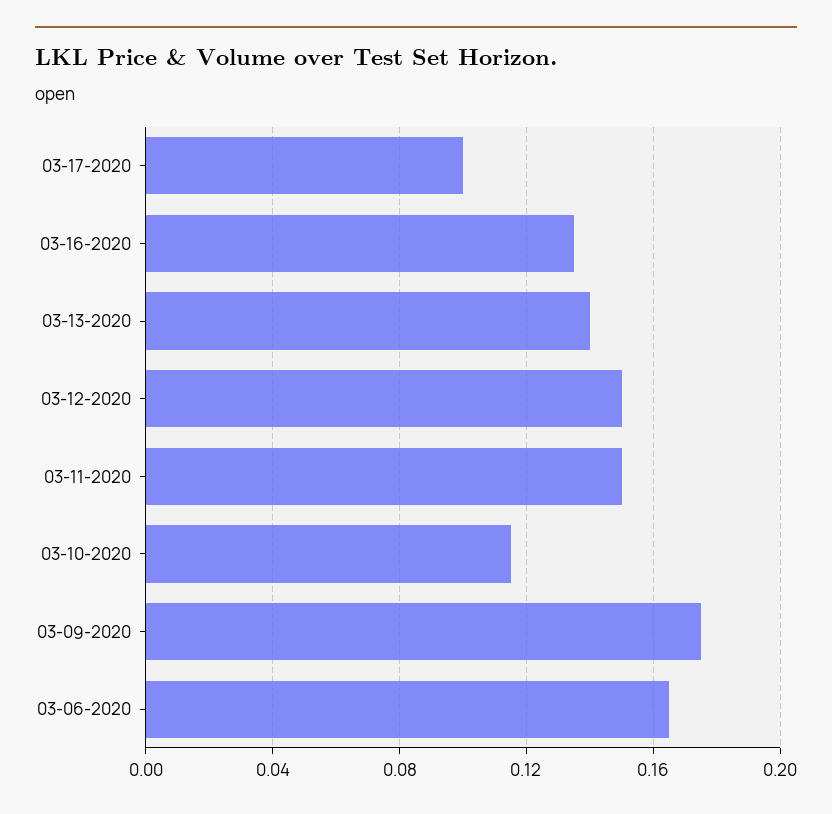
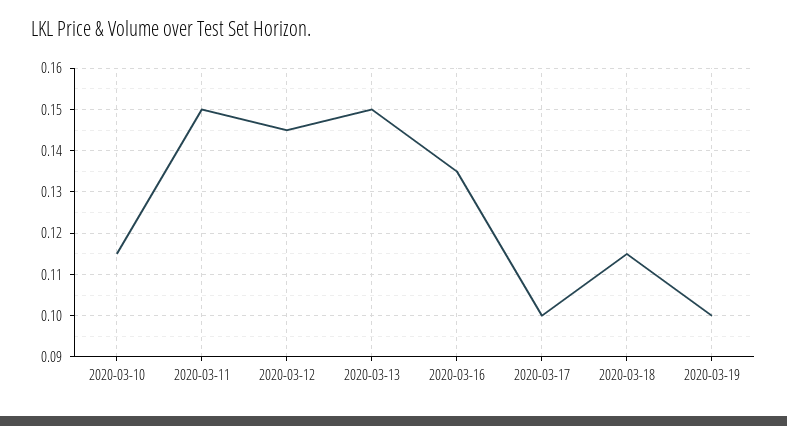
03-13-2020: 0.14 -> 0.15
03-12-2020: 0.15 -> 0.145
03-09-2020: 0.175 -> none
03-06-2020: 0.165 -> none
2020-03-18: none -> 0.115
2020-03-19: none -> 0.1

